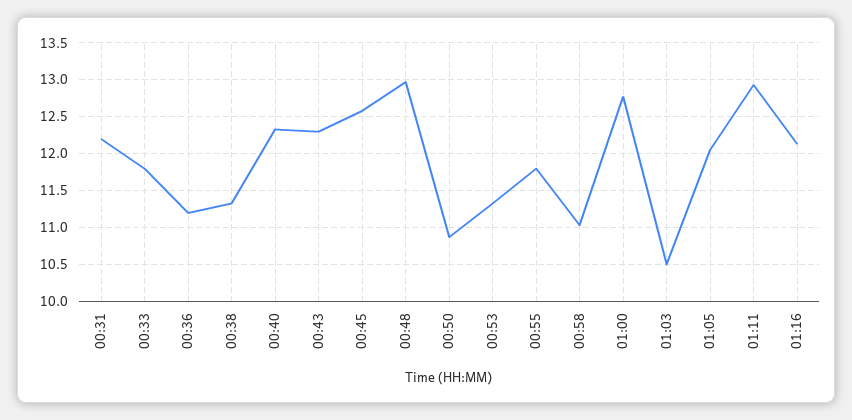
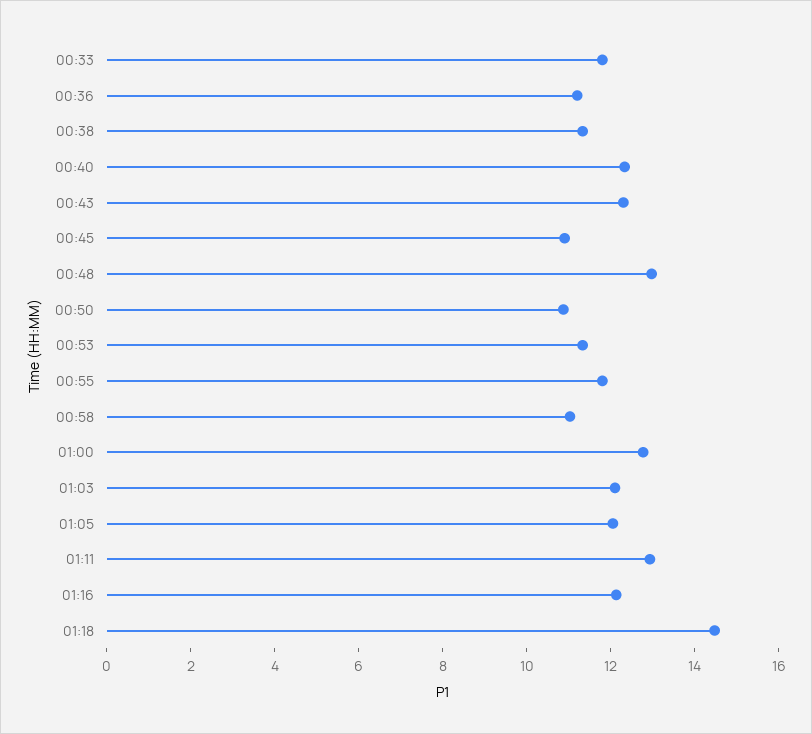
00:31: 12.2 -> none
00:45: 12.6 -> 11
01:03: 10.5 -> 12
01:18: none -> 14.5

